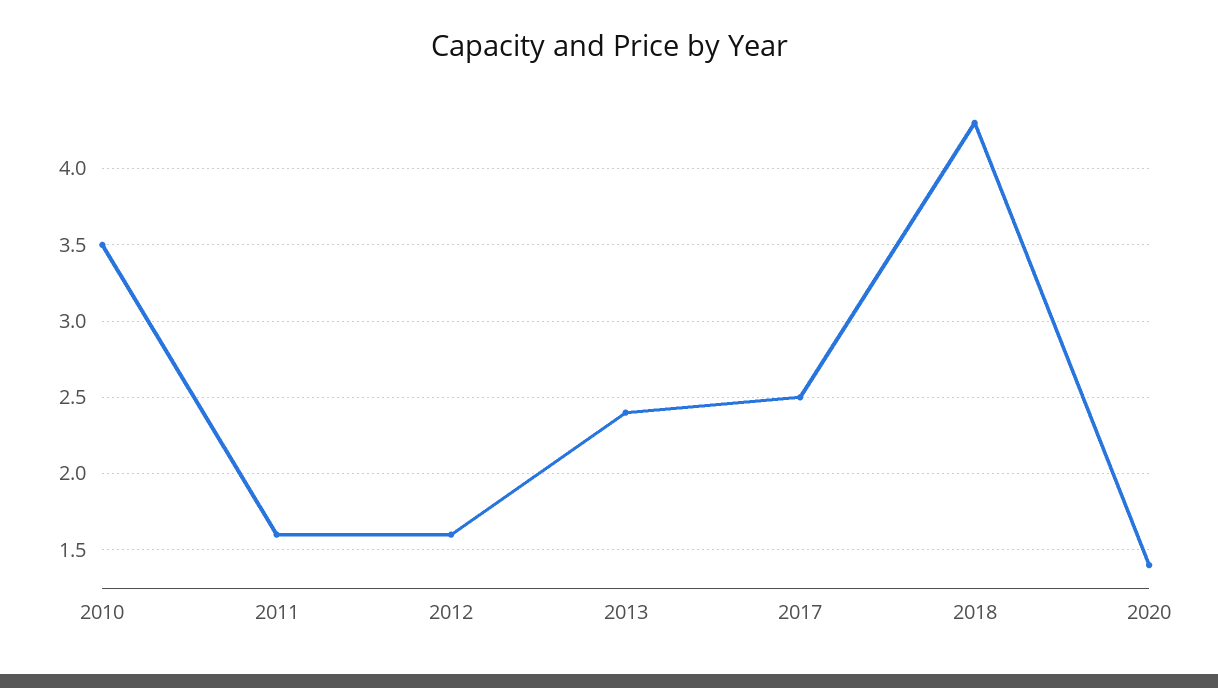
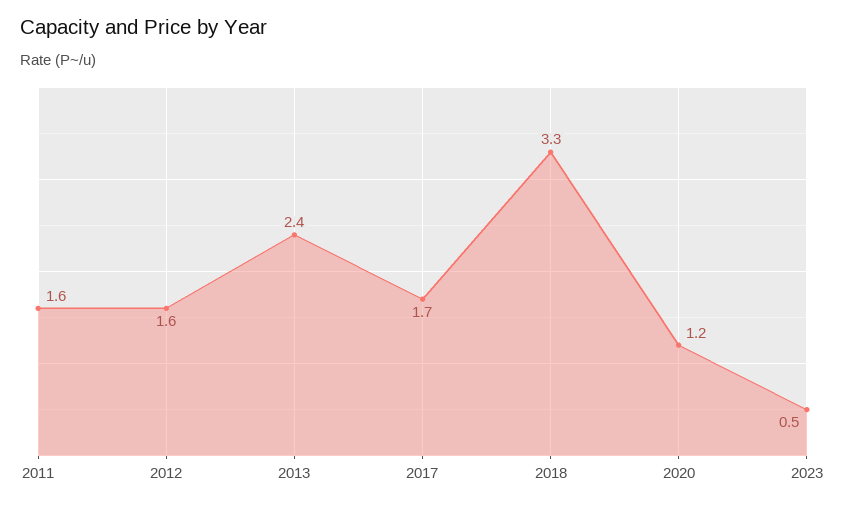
2010: 3.5 -> none
2017: 2.5 -> 1.7
2018: 4.3 -> 3.3
2020: 1.4 -> 1.2
2023: none -> 0.5

